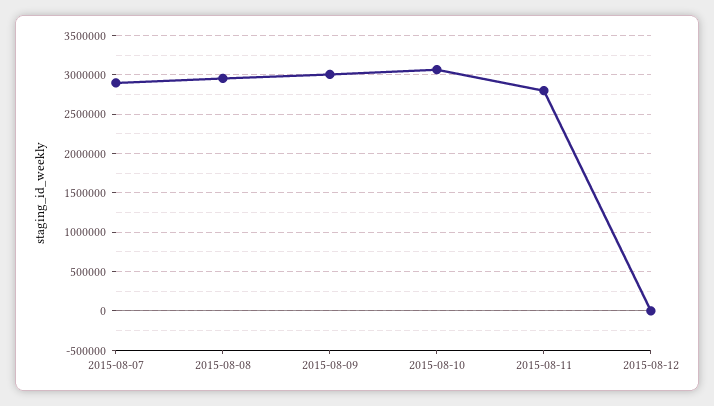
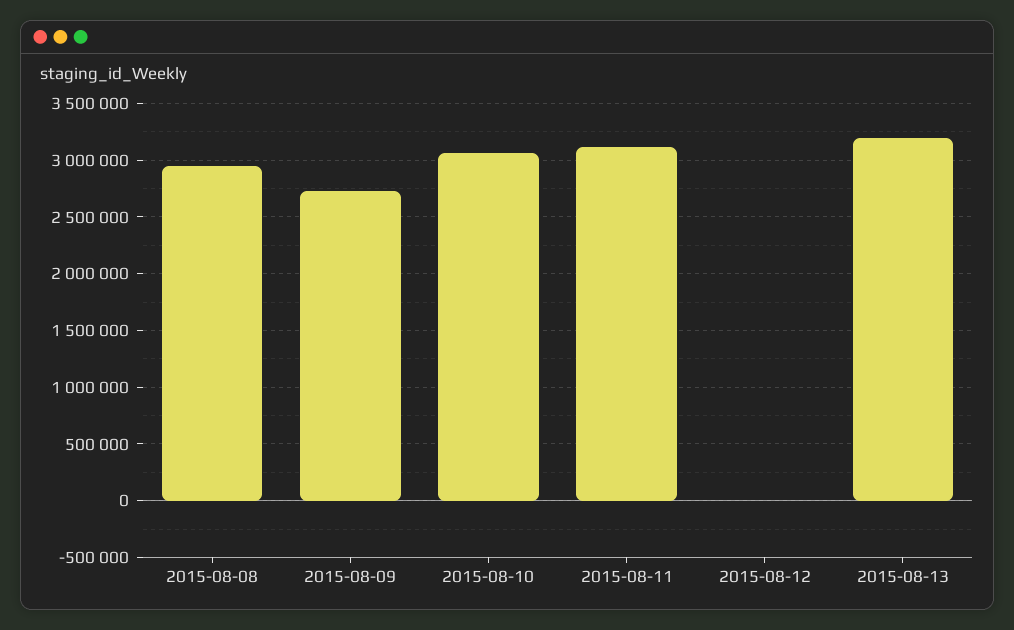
2015-08-07: 2900000 -> none
2015-08-09: 3000000 -> 2700000
2015-08-11: 2800000 -> 3100000
2015-08-13: none -> 3200000

